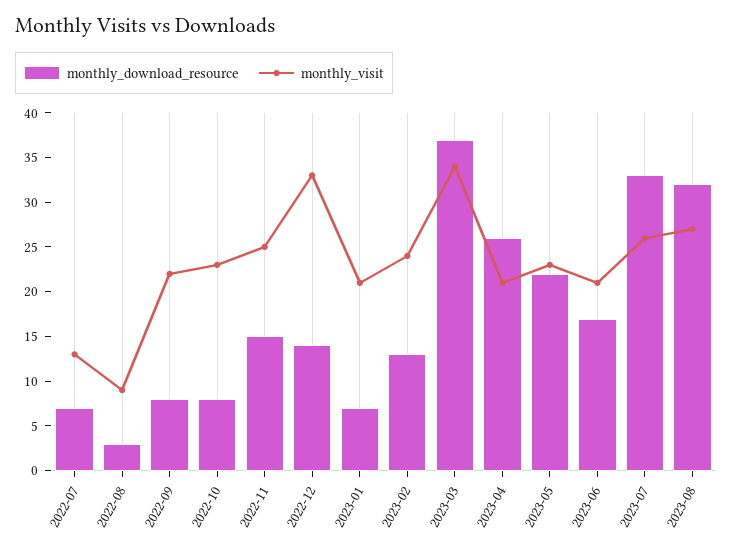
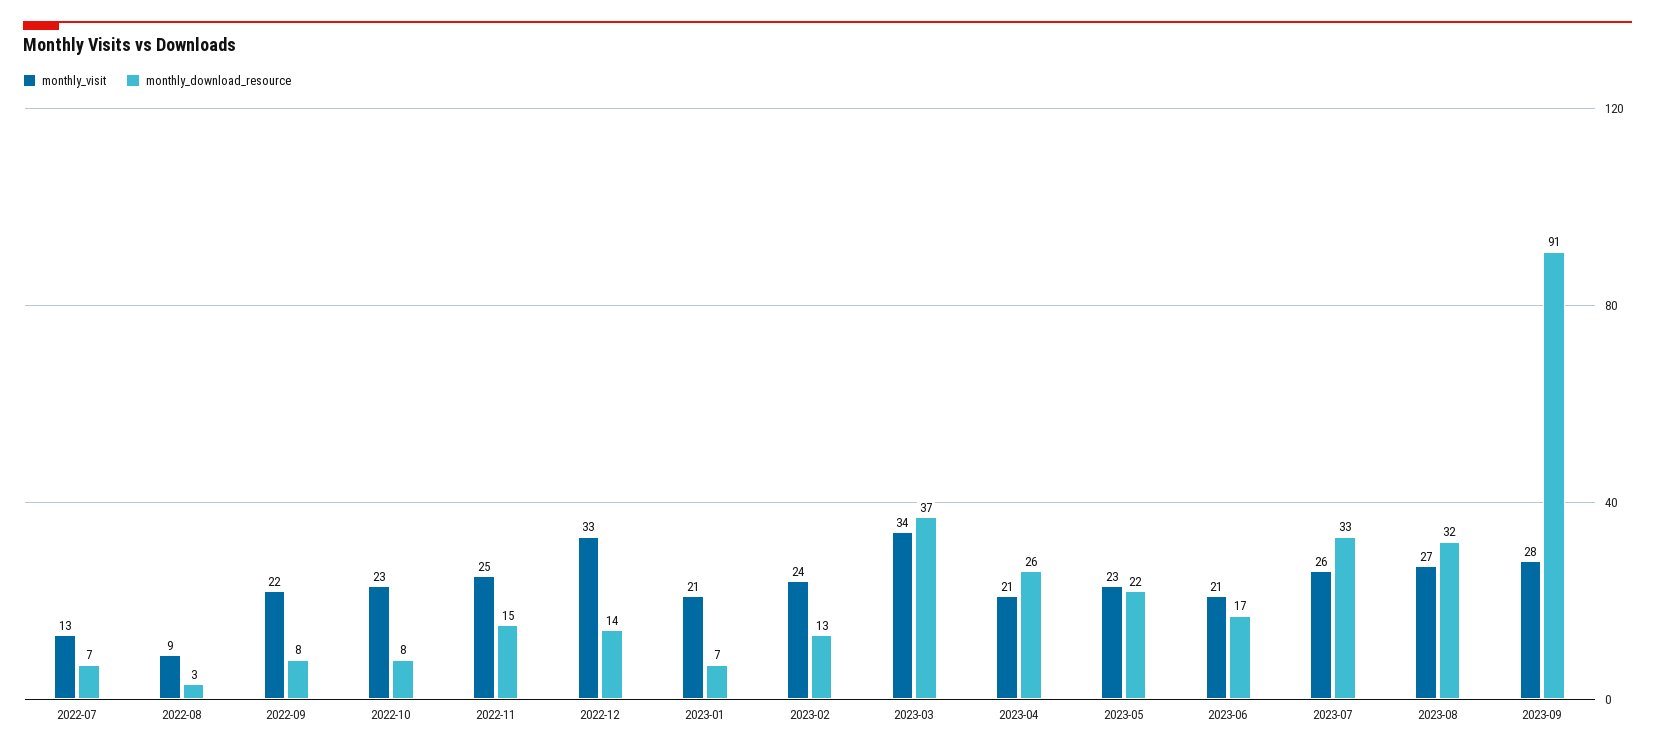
monthly_visit, 2023-09: none -> 28
monthly_download_resource, 2023-09: none -> 91

